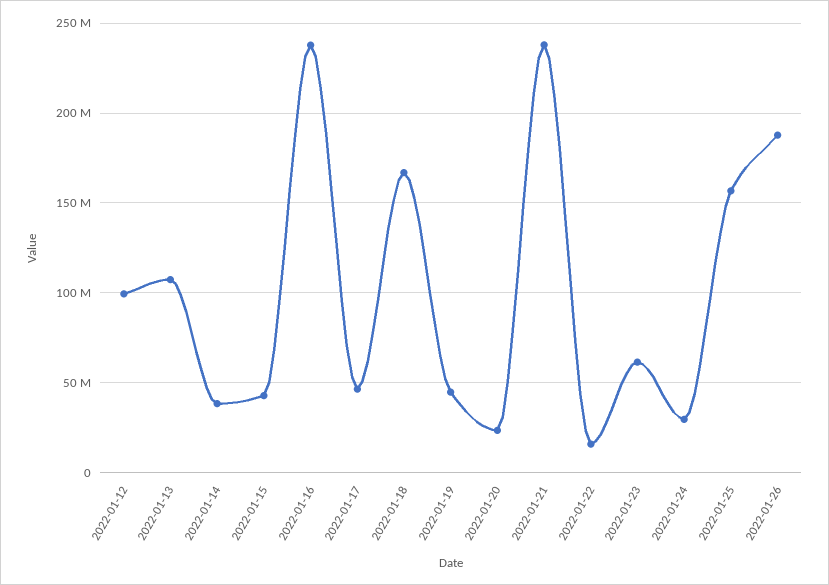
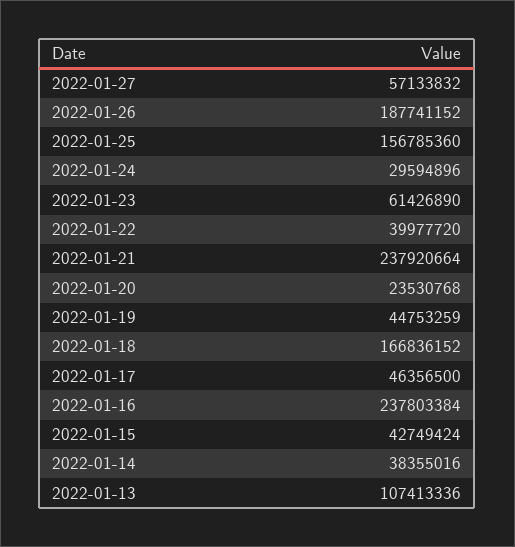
2022-01-12: 100000000 -> none
2022-01-22: 15000000 -> 39977720
2022-01-27: none -> 57133832

